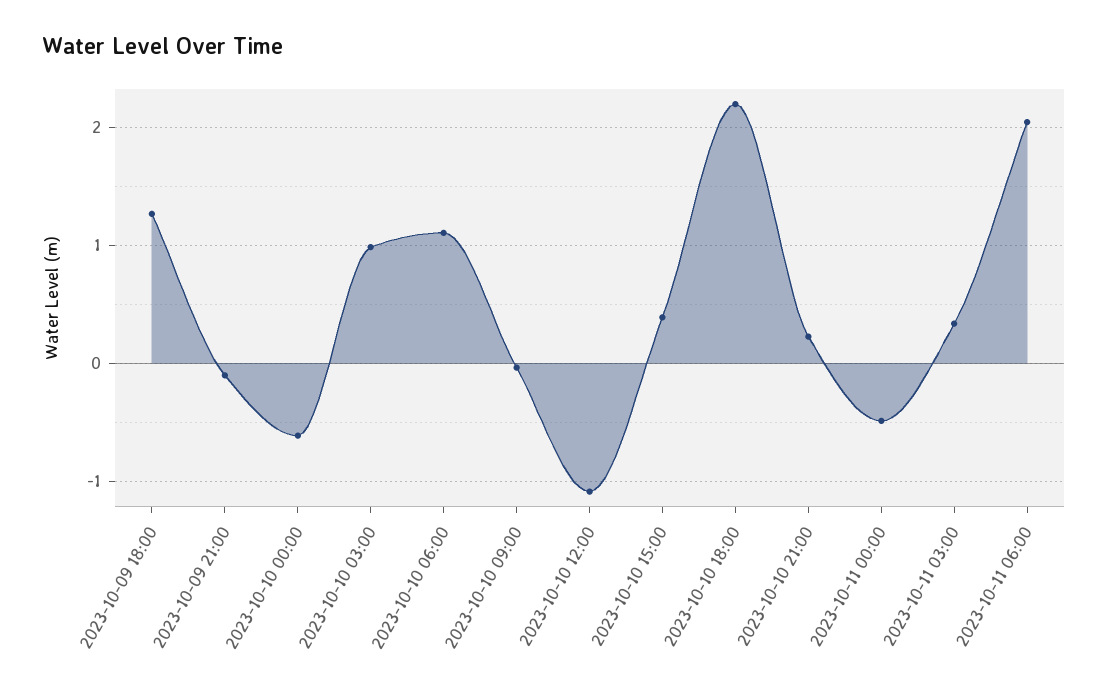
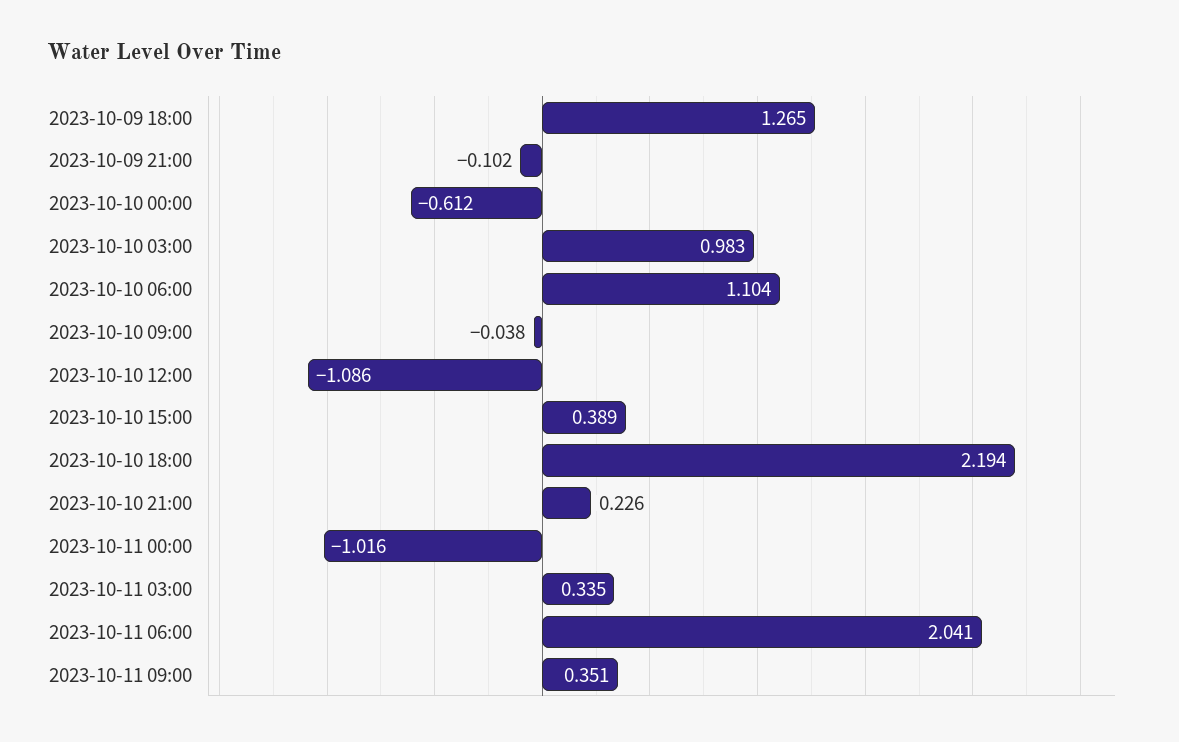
2023-10-11 00:00: -0.5 -> -1.016
2023-10-11 09:00: none -> 0.351

